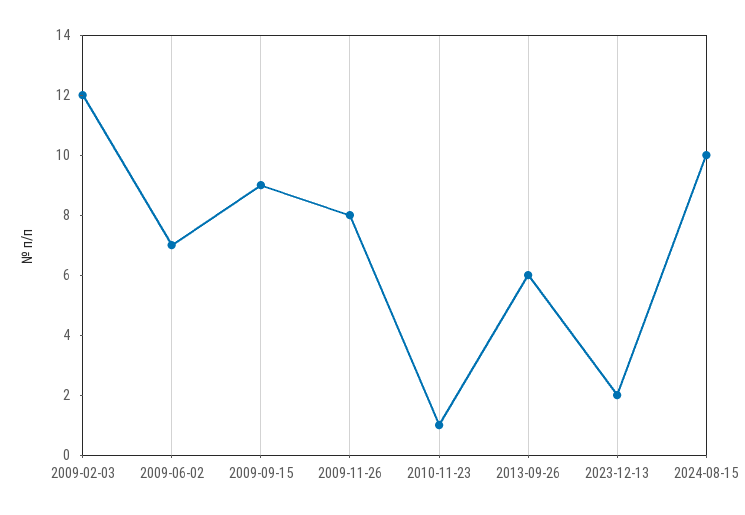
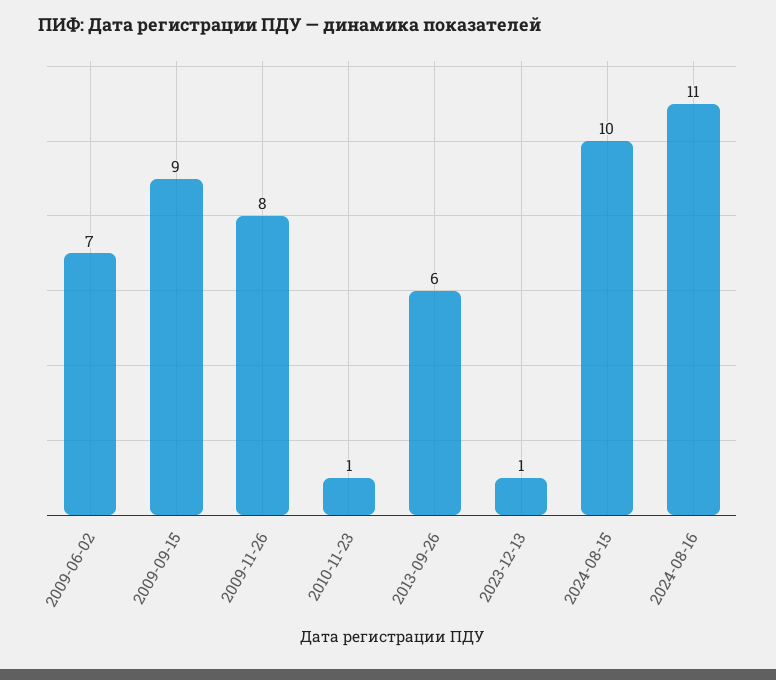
2009-02-03: 12 -> none
2023-12-13: 2 -> 1
2024-08-16: none -> 11

